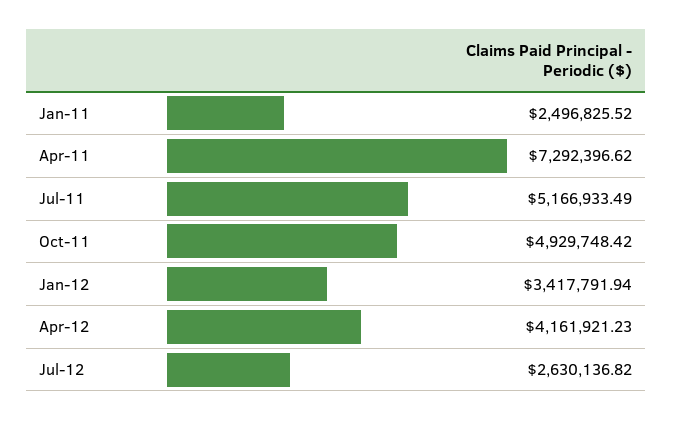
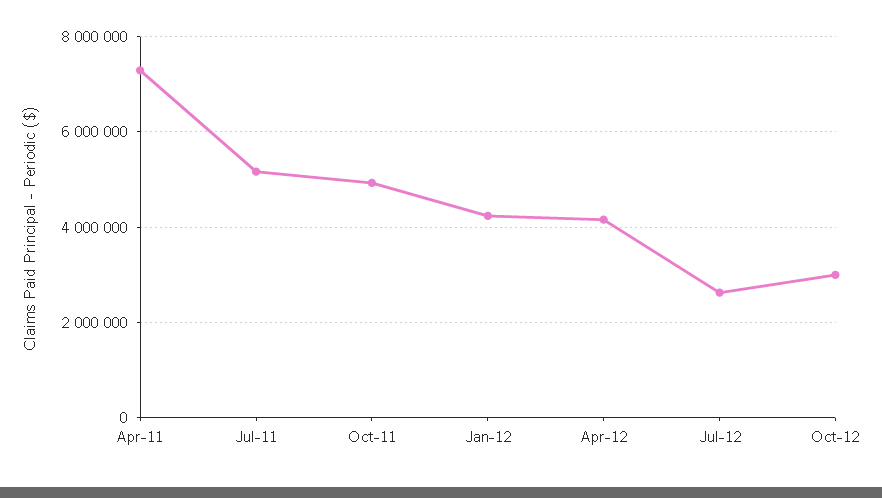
Jan-11: 2496825.52 -> none
Jan-12: 3417791.94 -> 4200000
Oct-12: none -> 3000000

